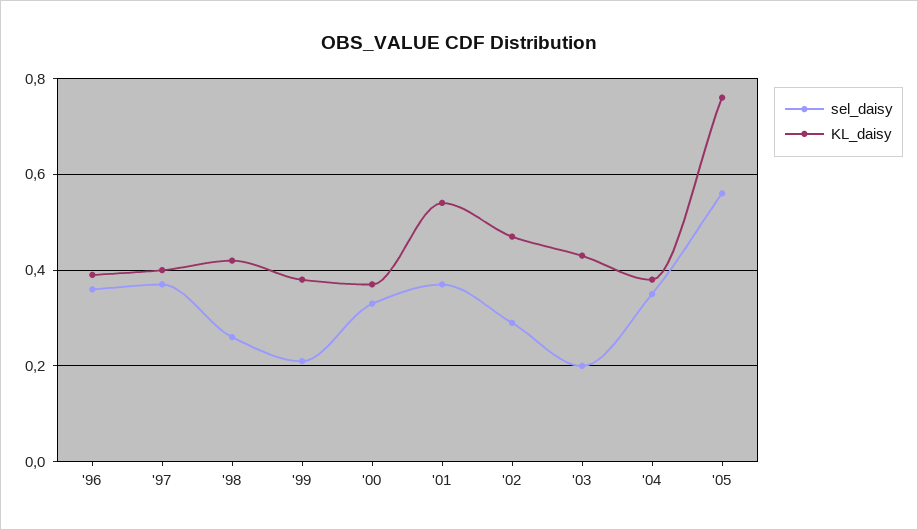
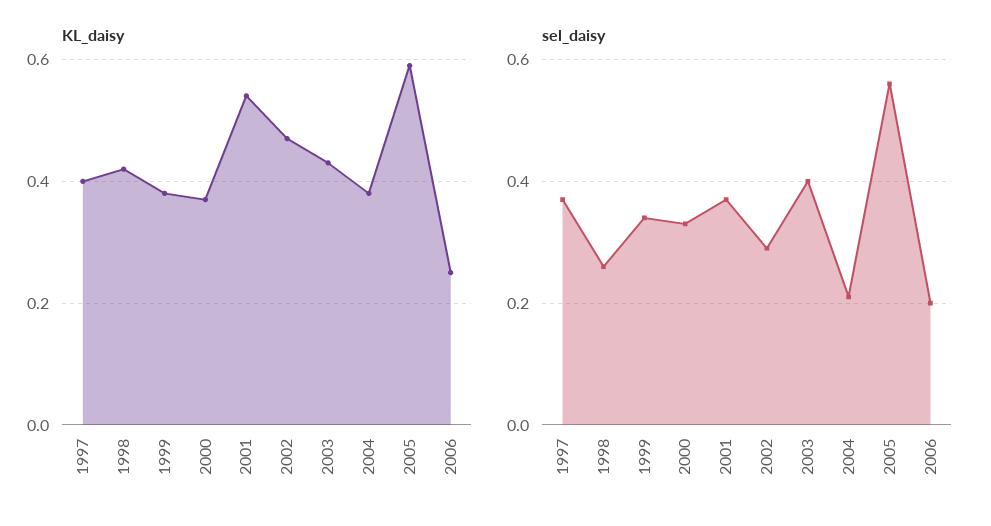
sel_daisy, '96: 0.35 -> none
KL_daisy, '96: 0.4 -> none
sel_daisy, '99: 0.2 -> 0.35
sel_daisy, '03: 0.2 -> 0.4
sel_daisy, '04: 0.35 -> 0.2
KL_daisy, '05: 0.75 -> 0.6
KL_daisy, 2006: none -> 0.25
sel_daisy, 2006: none -> 0.2

